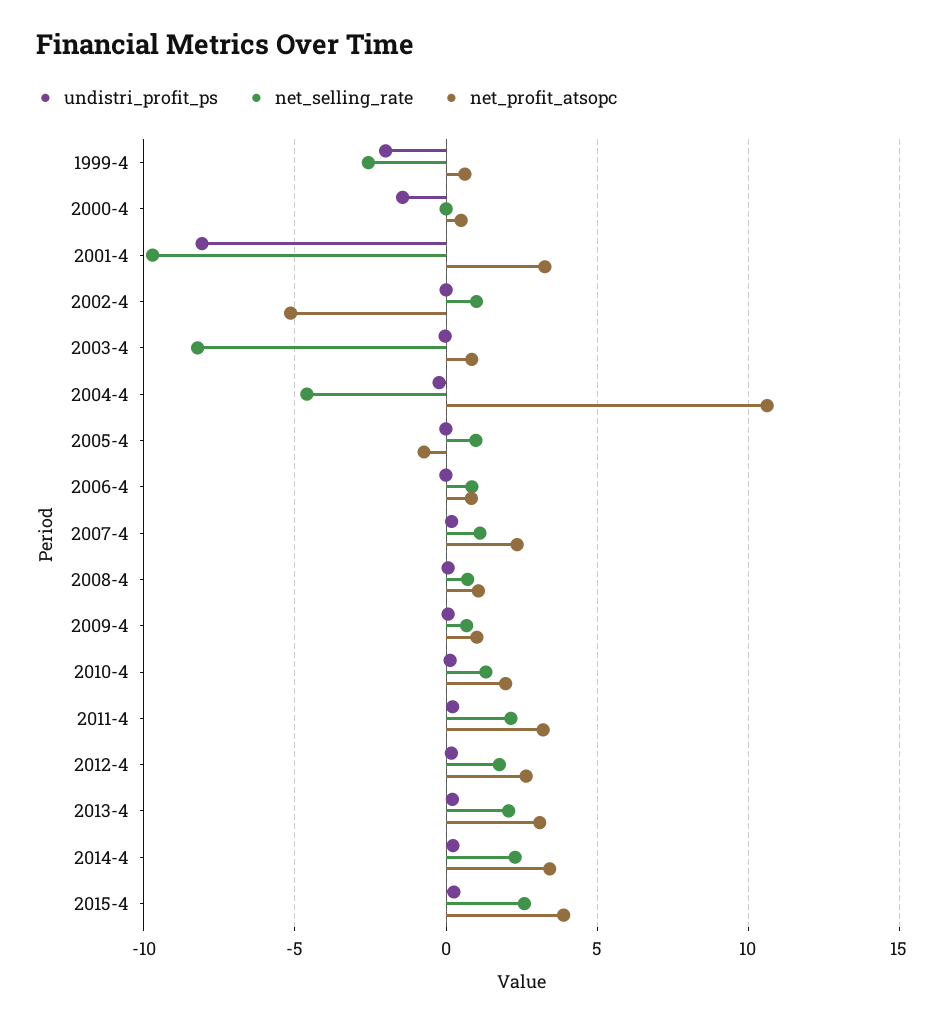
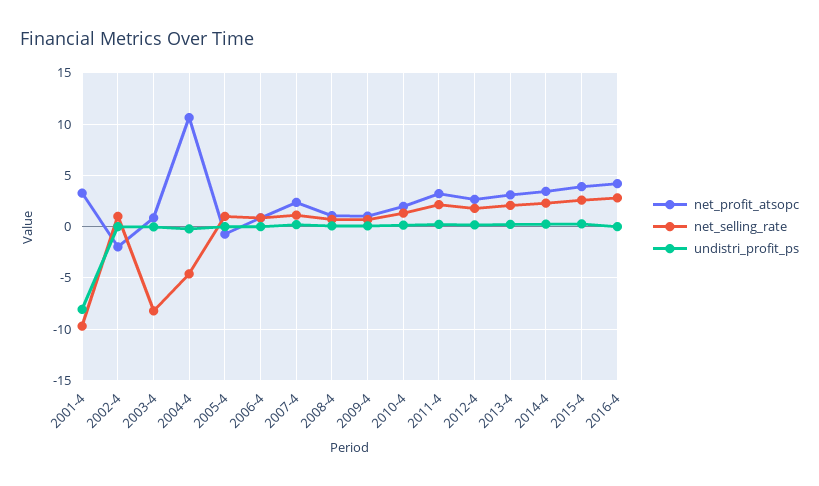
undistri_profit_ps, 1999-4: -2 -> none
net_selling_rate, 1999-4: -2.5 -> none
net_profit_atsopc, 1999-4: 0.5 -> none
undistri_profit_ps, 2000-4: -1.5 -> none
net_selling_rate, 2000-4: 0 -> none
net_profit_atsopc, 2000-4: 0.5 -> none
net_profit_atsopc, 2002-4: -5 -> -2
net_profit_atsopc, 2016-4: none -> 4
net_selling_rate, 2016-4: none -> 3
undistri_profit_ps, 2016-4: none -> 0

